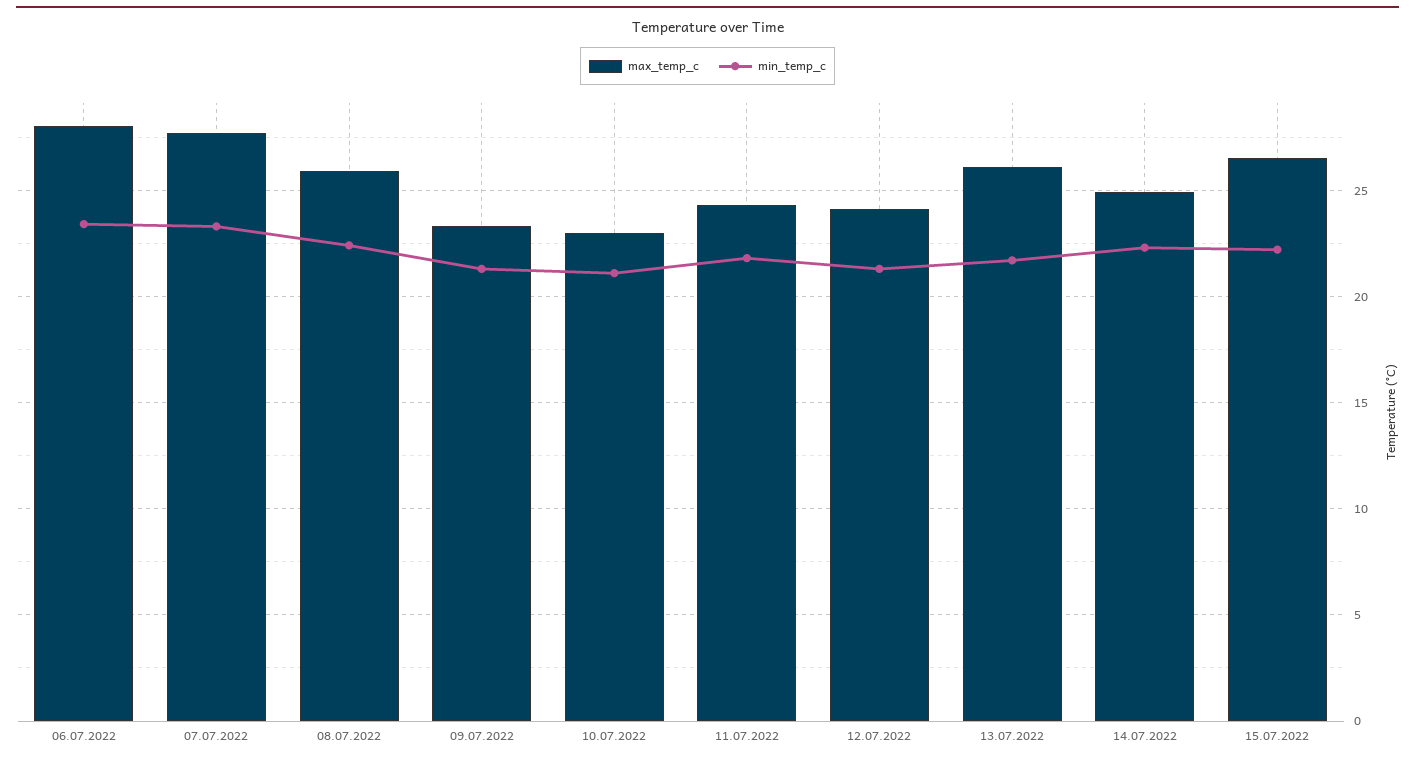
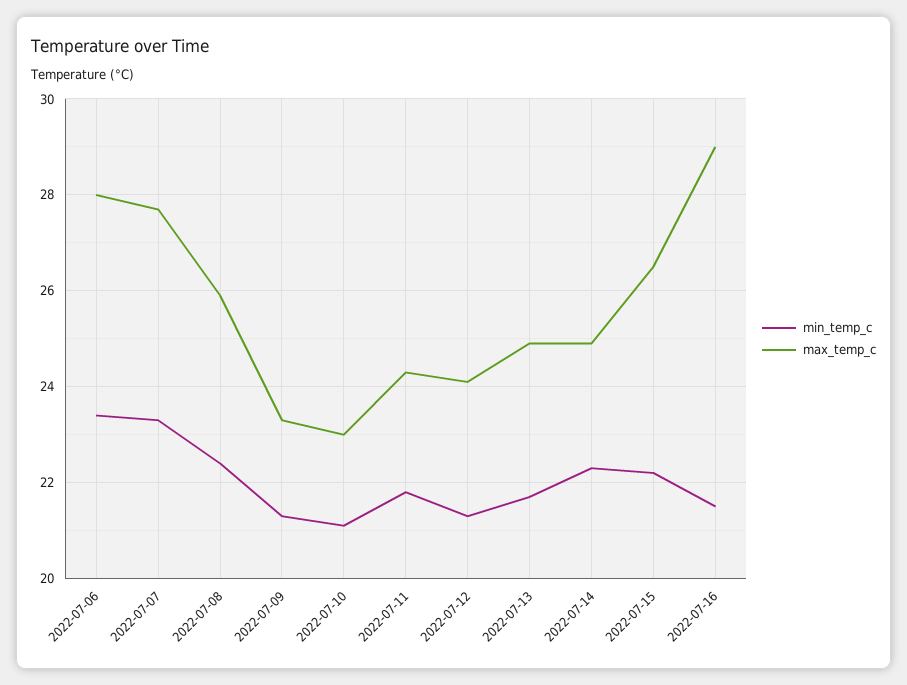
max_temp_c, 13.07.2022: 26 -> 25
min_temp_c, 2022-07-16: none -> 21.5
max_temp_c, 2022-07-16: none -> 29

